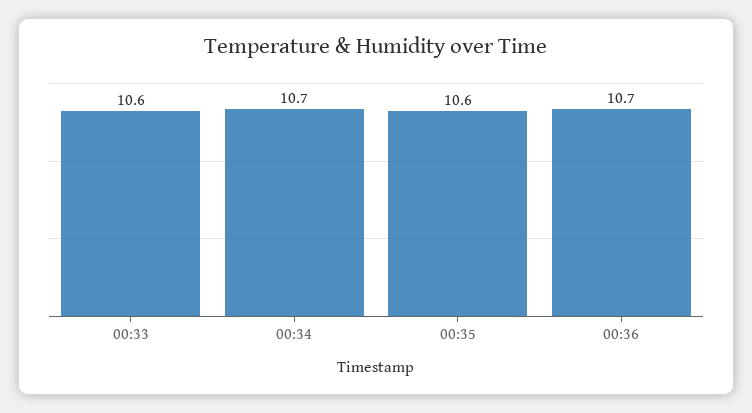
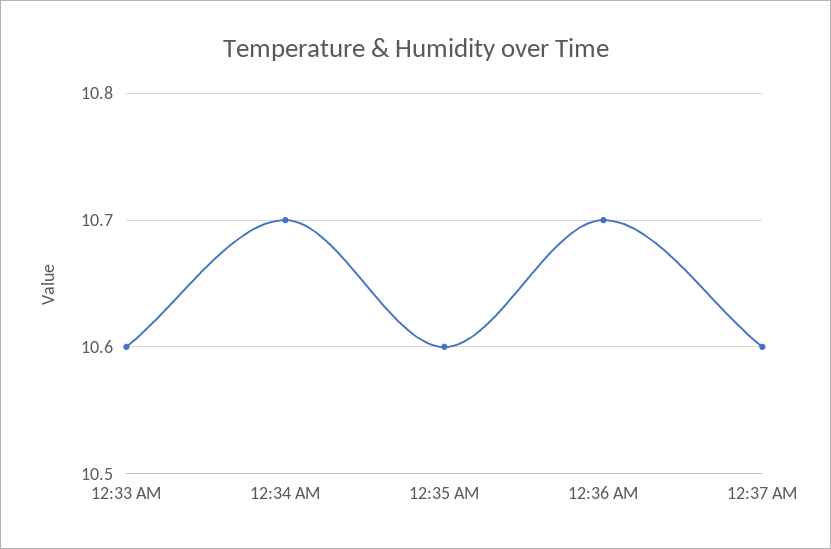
12:37 AM: none -> 10.6

